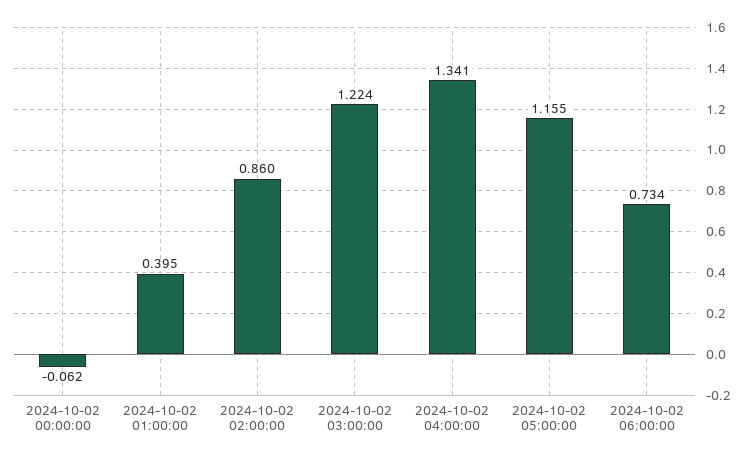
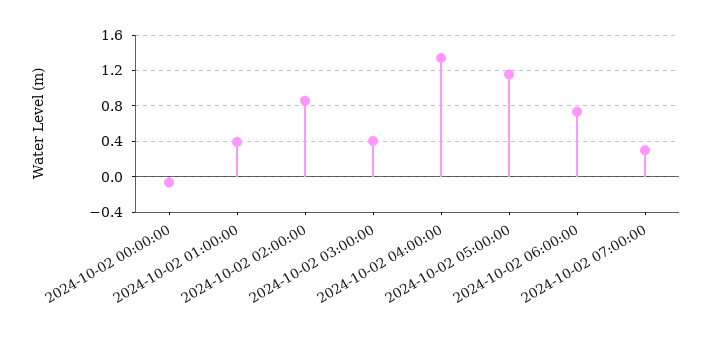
2024-10-02 03:00:00: 1.224 -> 0.4
2024-10-02 07:00:00: none -> 0.3

